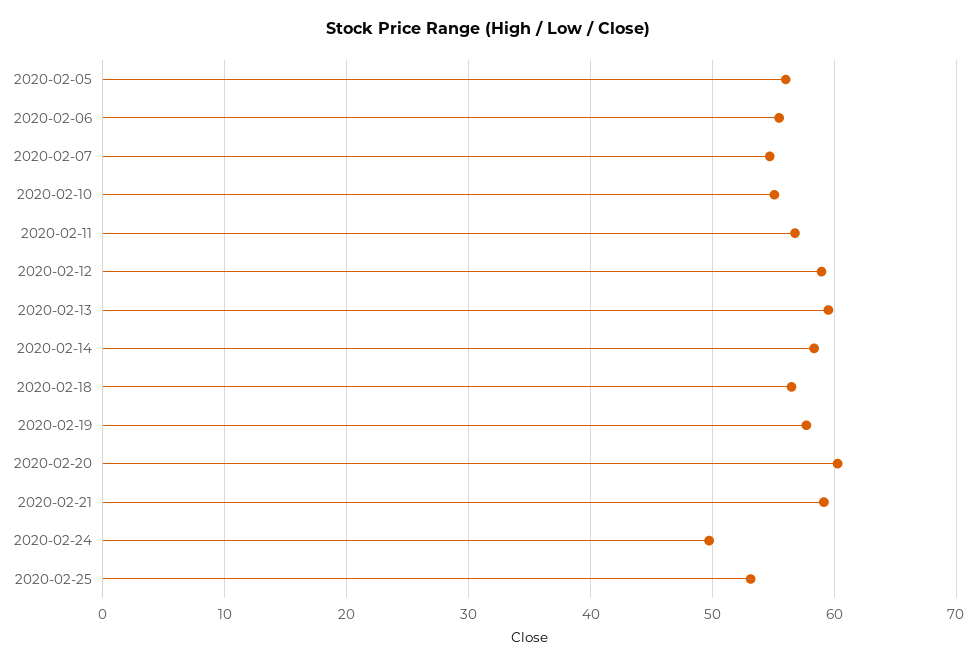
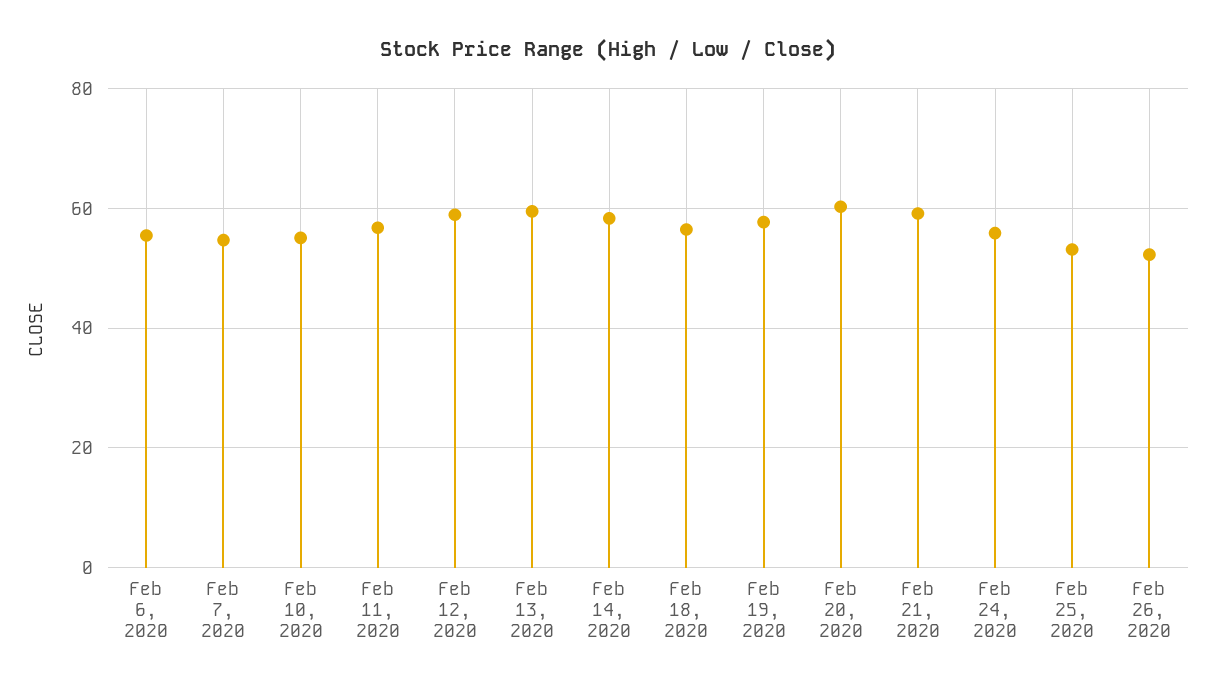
2020-02-05: 56 -> none
2020-02-24: 50 -> 56
Feb 26, 2020: none -> 52

